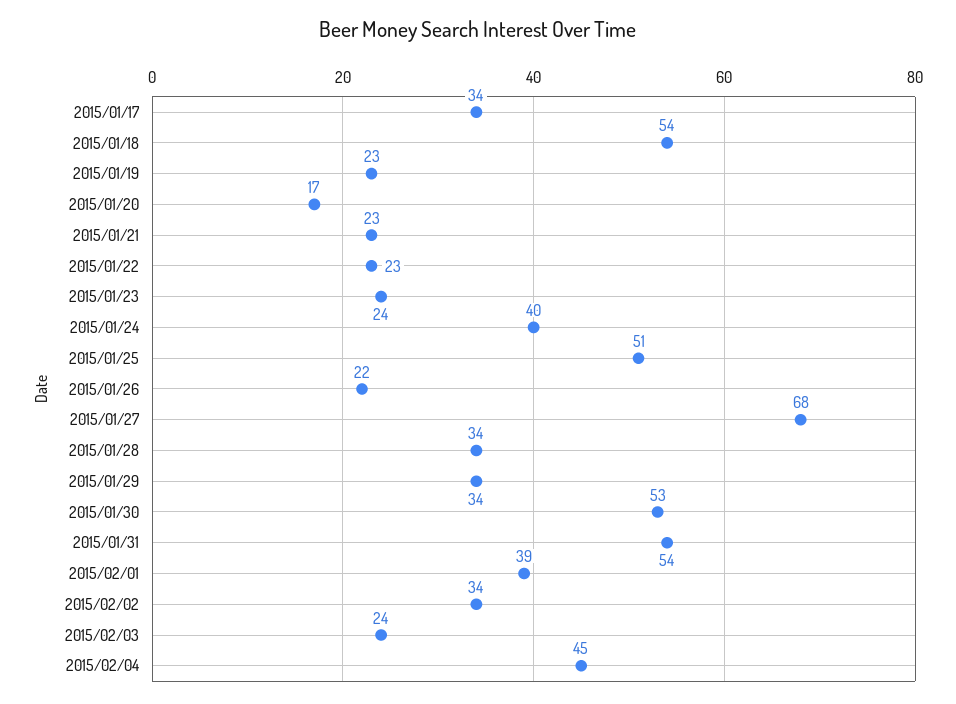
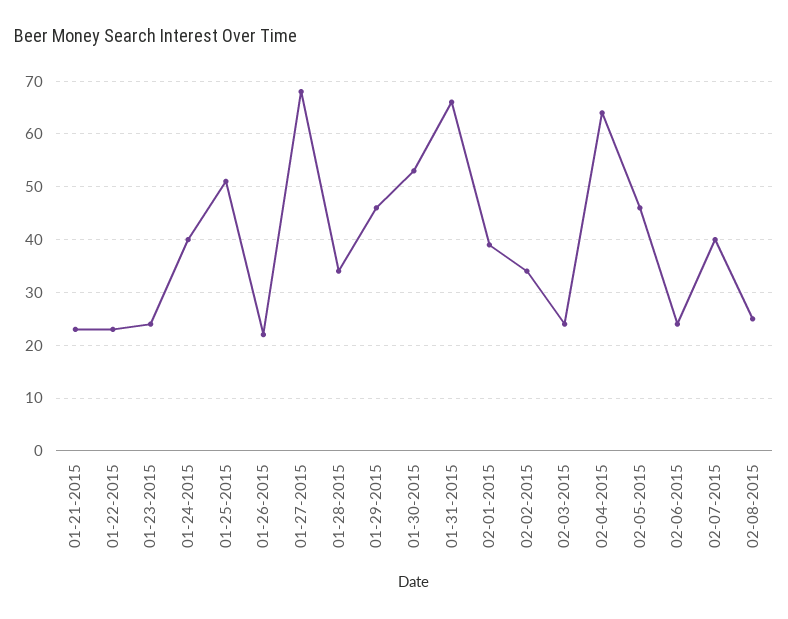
2015/01/17: 34 -> none
2015/01/18: 54 -> none
2015/01/19: 23 -> none
2015/01/20: 17 -> none
2015/01/29: 34 -> 45
2015/01/31: 54 -> 65
2015/02/04: 45 -> 65
02-05-2015: none -> 45
02-06-2015: none -> 25
02-07-2015: none -> 40
02-08-2015: none -> 25

